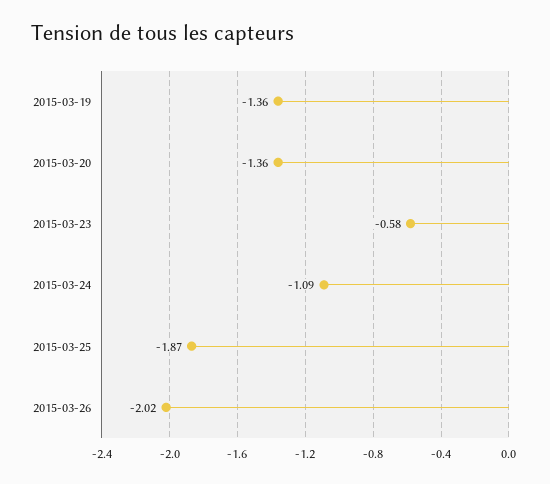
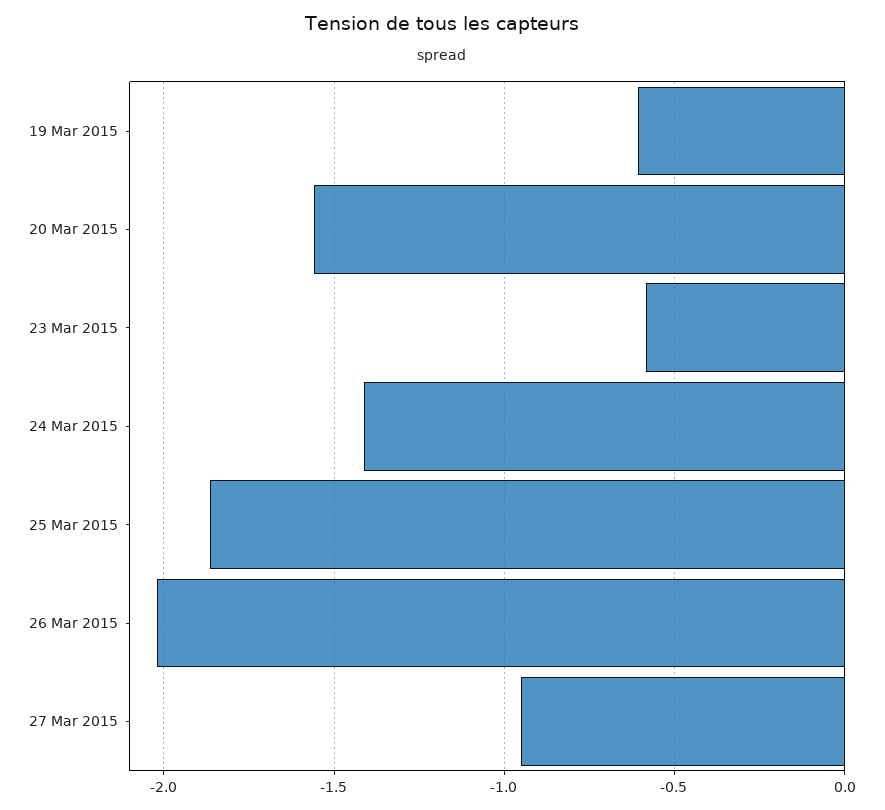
2015-03-19: -1.36 -> -0.6
2015-03-20: -1.36 -> -1.55
2015-03-24: -1.09 -> -1.4
27 Mar 2015: none -> -0.95

